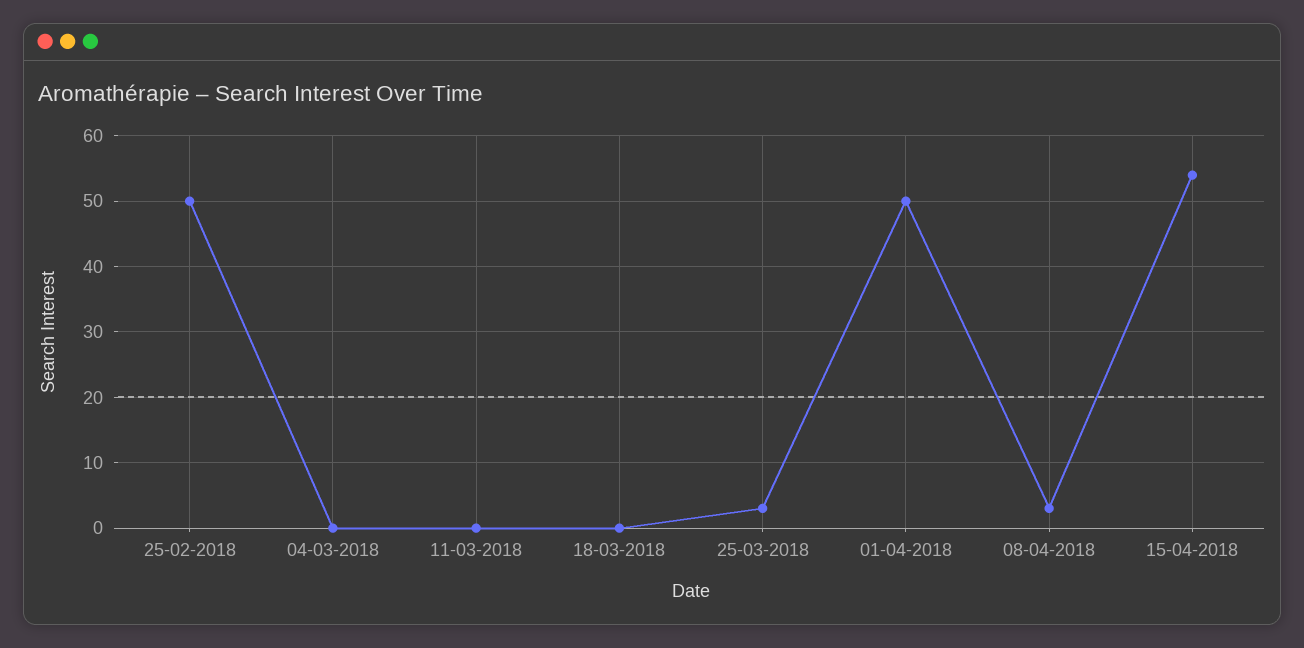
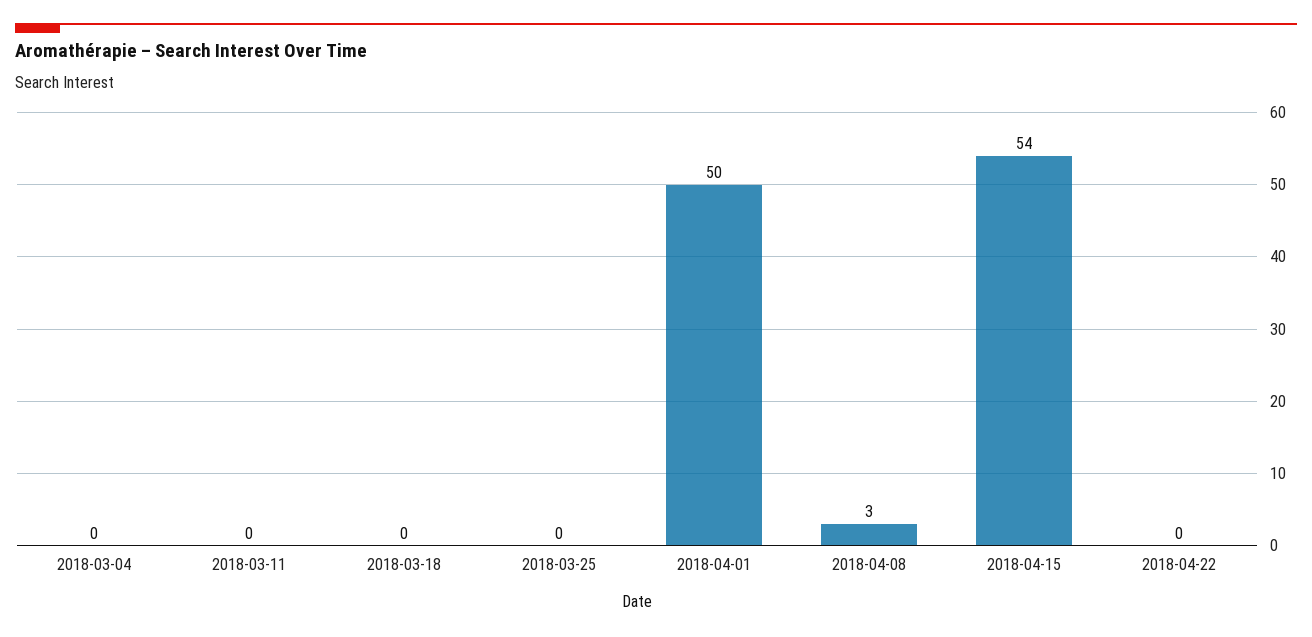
25-02-2018: 50 -> none
25-03-2018: 3 -> 0
2018-04-22: none -> 0

